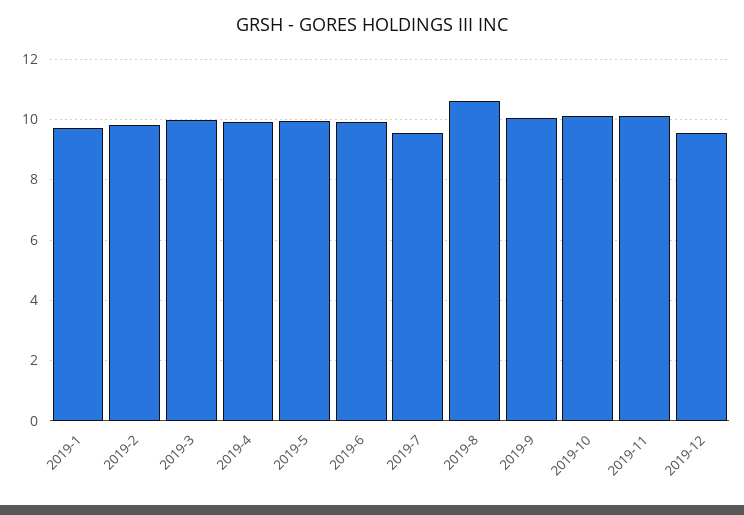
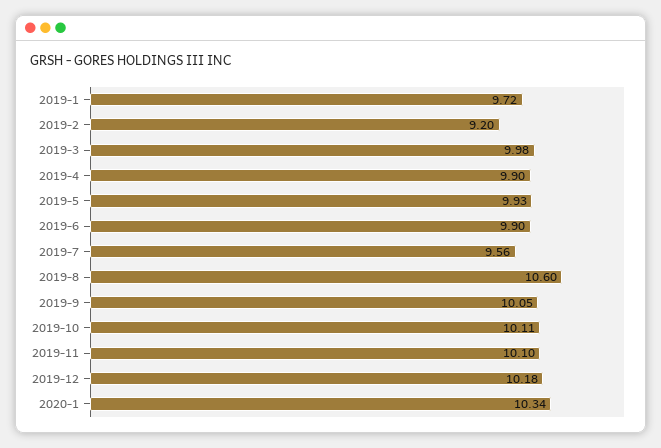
2019-2: 9.8 -> 9.2
2019-12: 9.6 -> 10.18
2020-1: none -> 10.34

